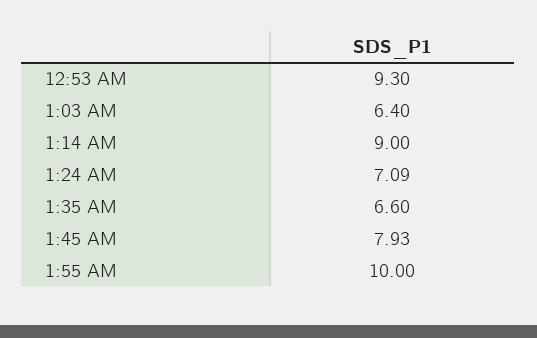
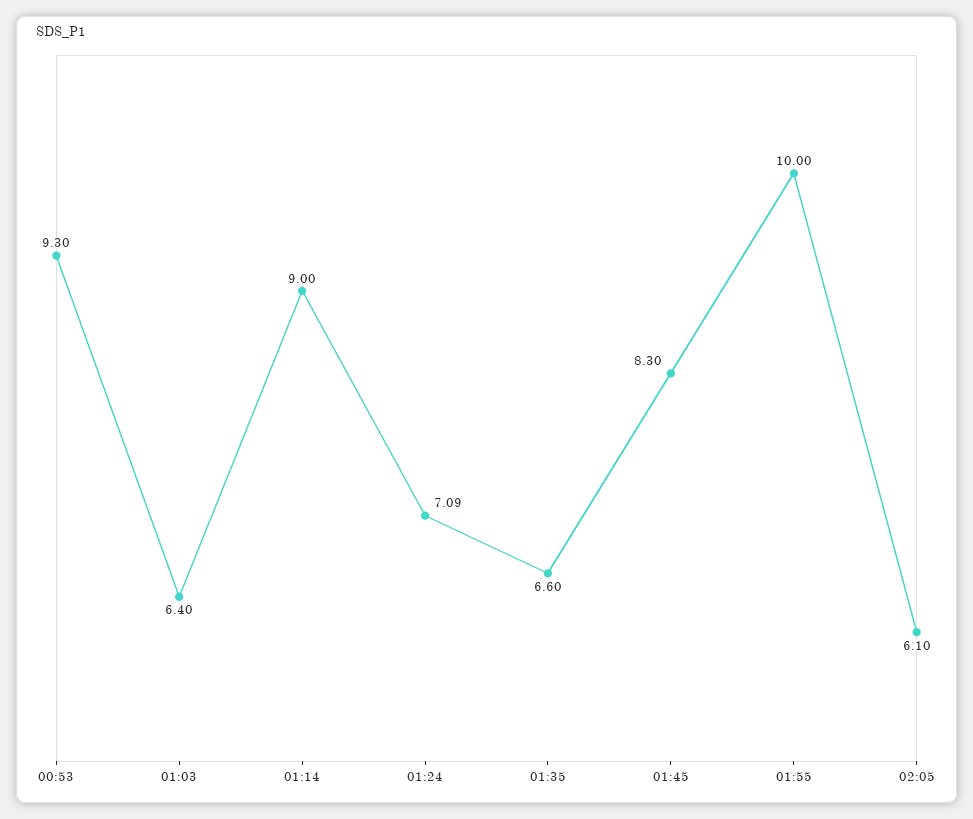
1:45 AM: 7.93 -> 8.3
02:05: none -> 6.1

